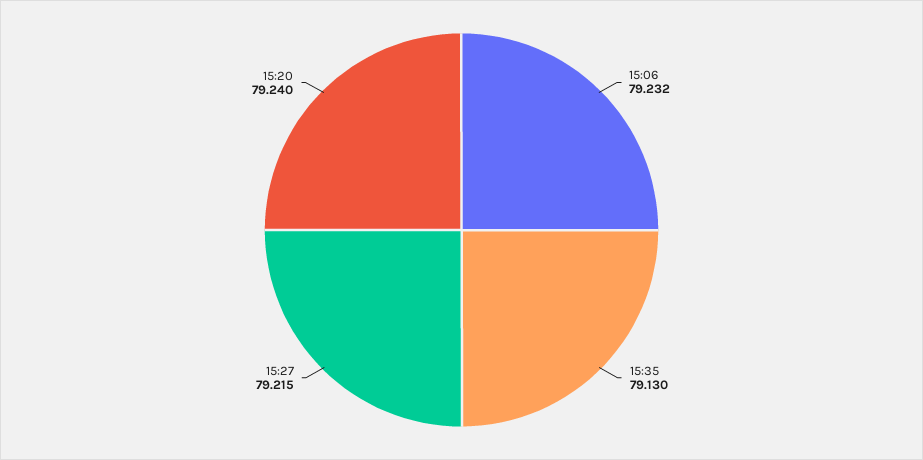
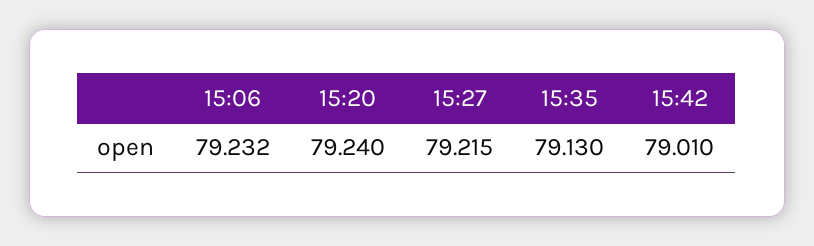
15:42: none -> 79.01

